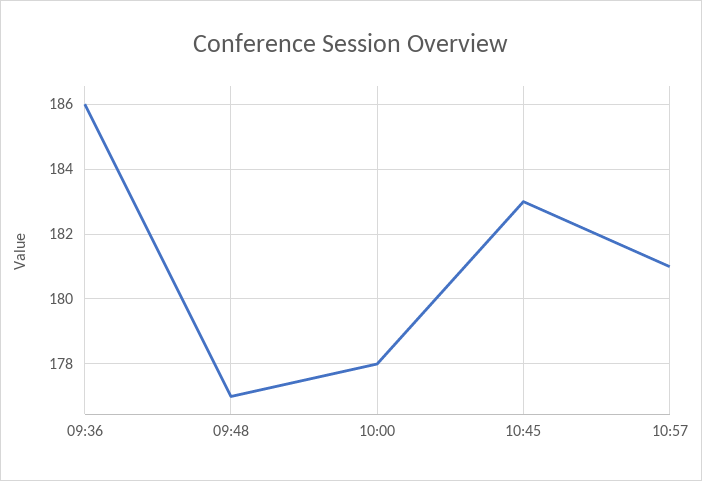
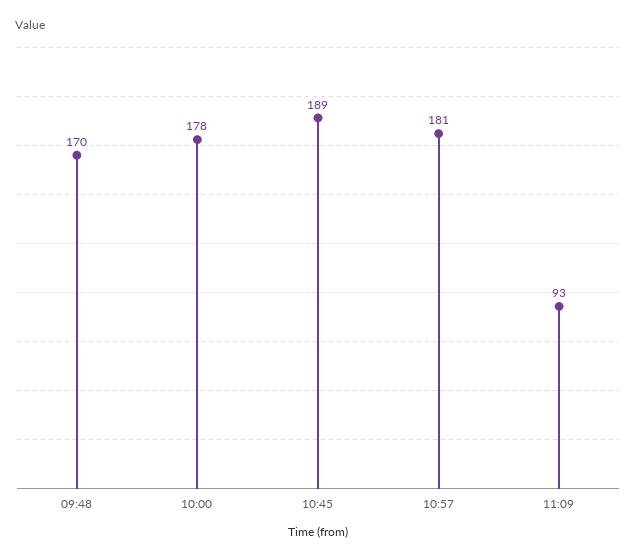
09:36: 186 -> none
09:48: 177 -> 170
10:45: 183 -> 189
11:09: none -> 93

